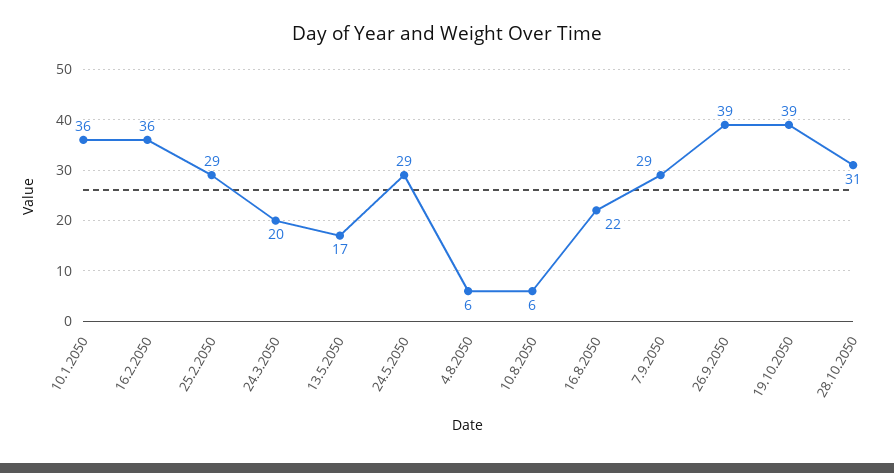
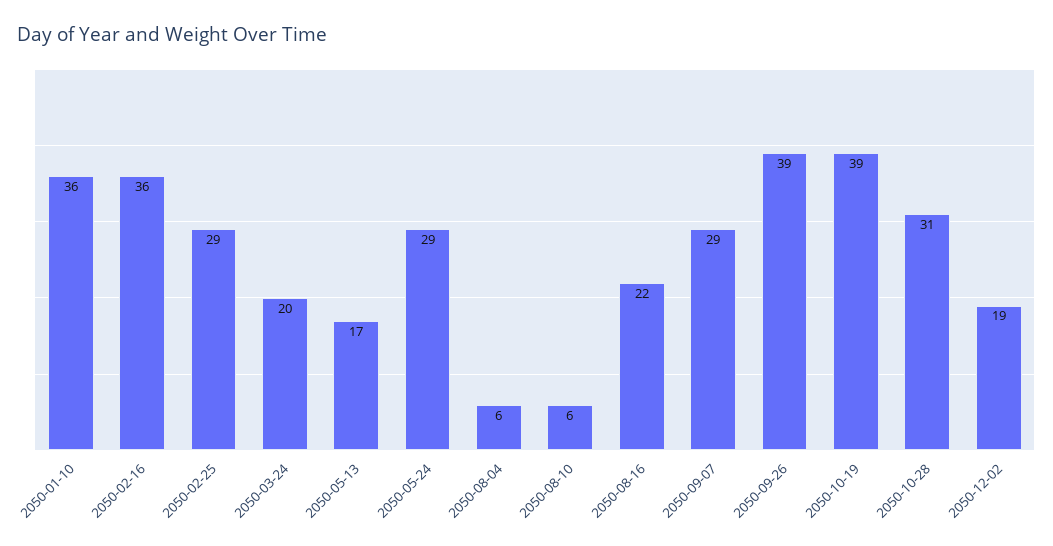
2050-12-02: none -> 19

